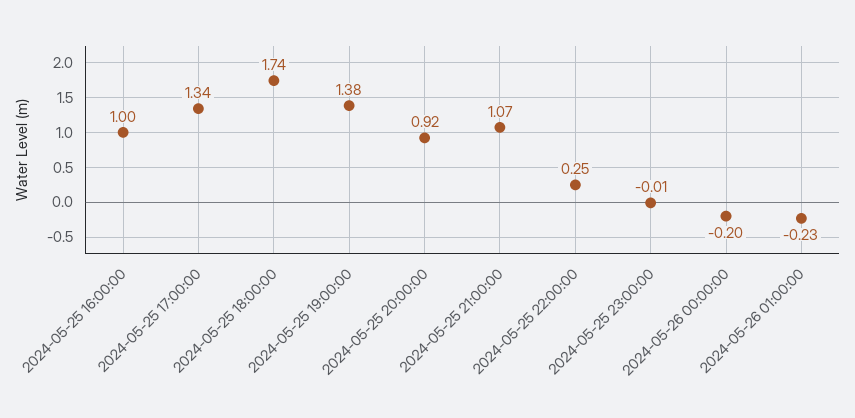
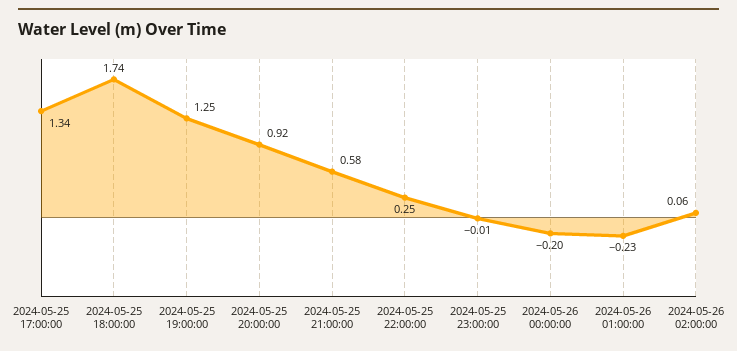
2024-05-25 16:00:00: 1 -> none
2024-05-25 19:00:00: 1.38 -> 1.25
2024-05-25 21:00:00: 1.07 -> 0.58
2024-05-26 02:00:00: none -> 0.06

